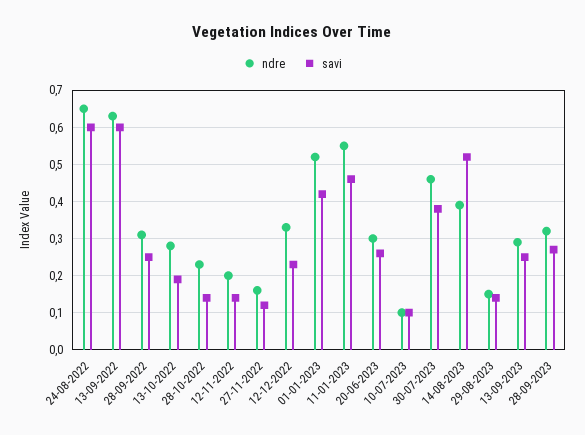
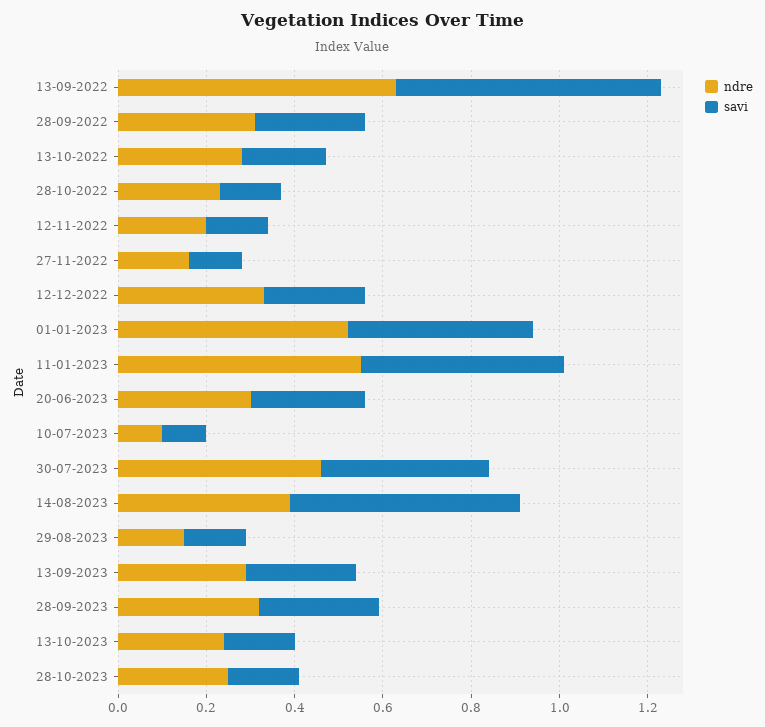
ndre, 24-08-2022: 0.65 -> none
savi, 24-08-2022: 0.6 -> none
ndre, 13-10-2023: none -> 0.25
savi, 13-10-2023: none -> 0.15
ndre, 28-10-2023: none -> 0.25
savi, 28-10-2023: none -> 0.15

